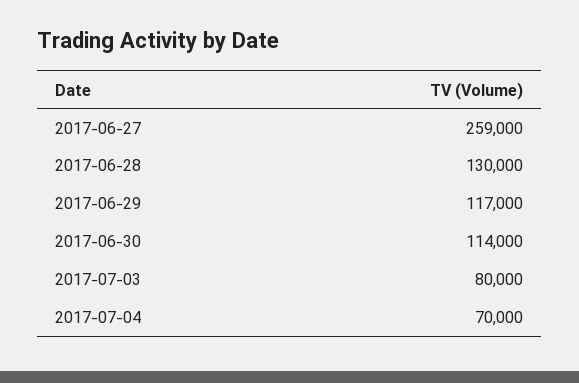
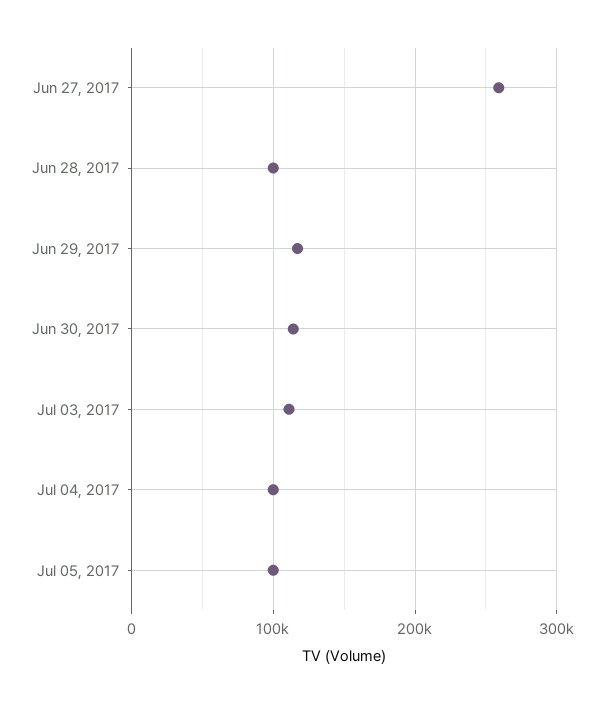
2017-06-28: 130000 -> 100000
2017-07-03: 80000 -> 110000
2017-07-04: 70000 -> 100000
Jul 05, 2017: none -> 100000

